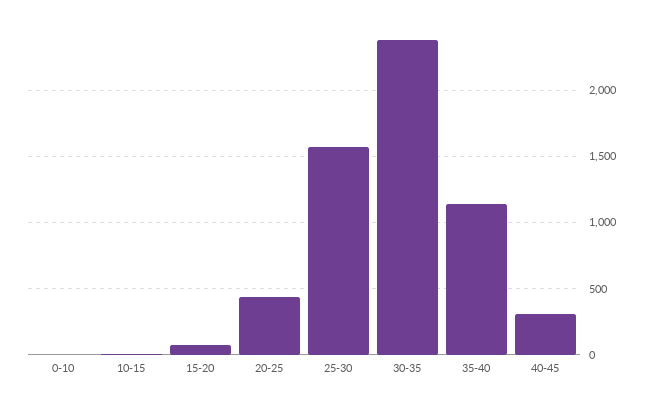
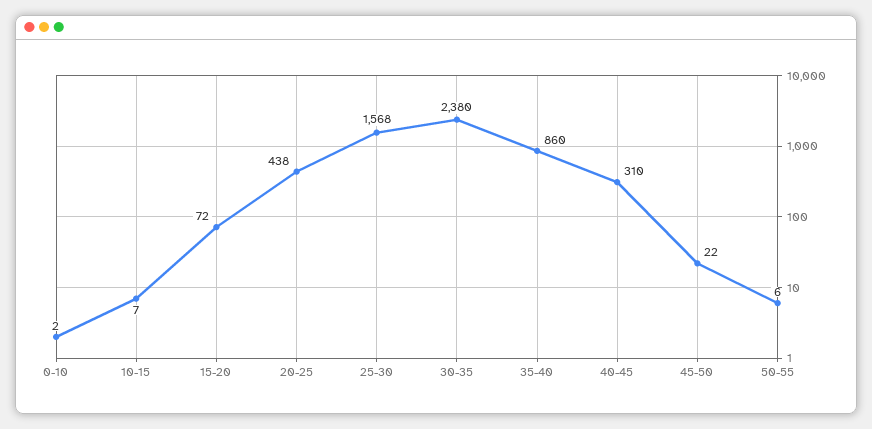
35-40: 1150 -> 860
45-50: none -> 22
50-55: none -> 6

